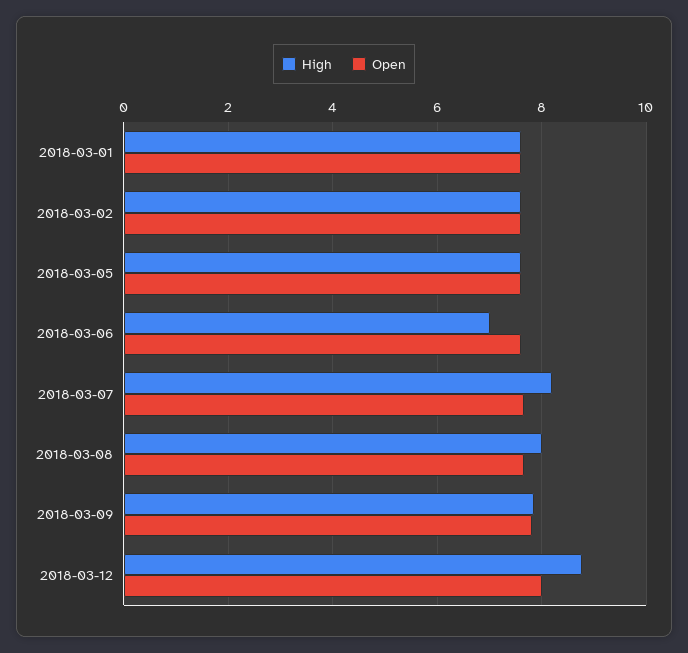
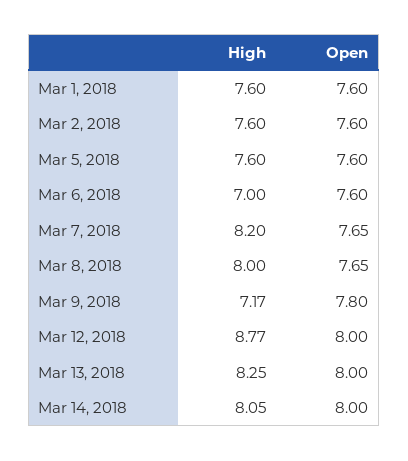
High, 2018-03-09: 7.8 -> 7.17
High, Mar 13, 2018: none -> 8.25
Open, Mar 13, 2018: none -> 8
High, Mar 14, 2018: none -> 8.05
Open, Mar 14, 2018: none -> 8

